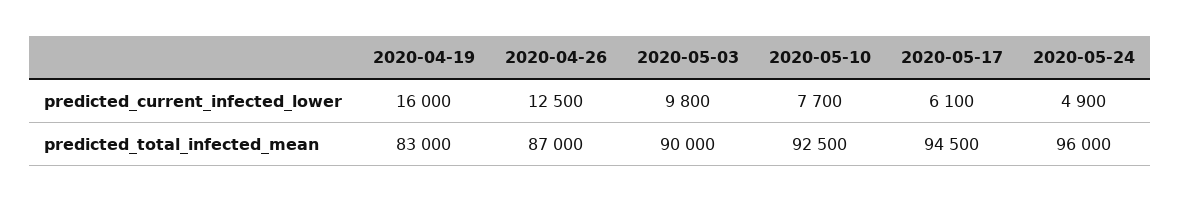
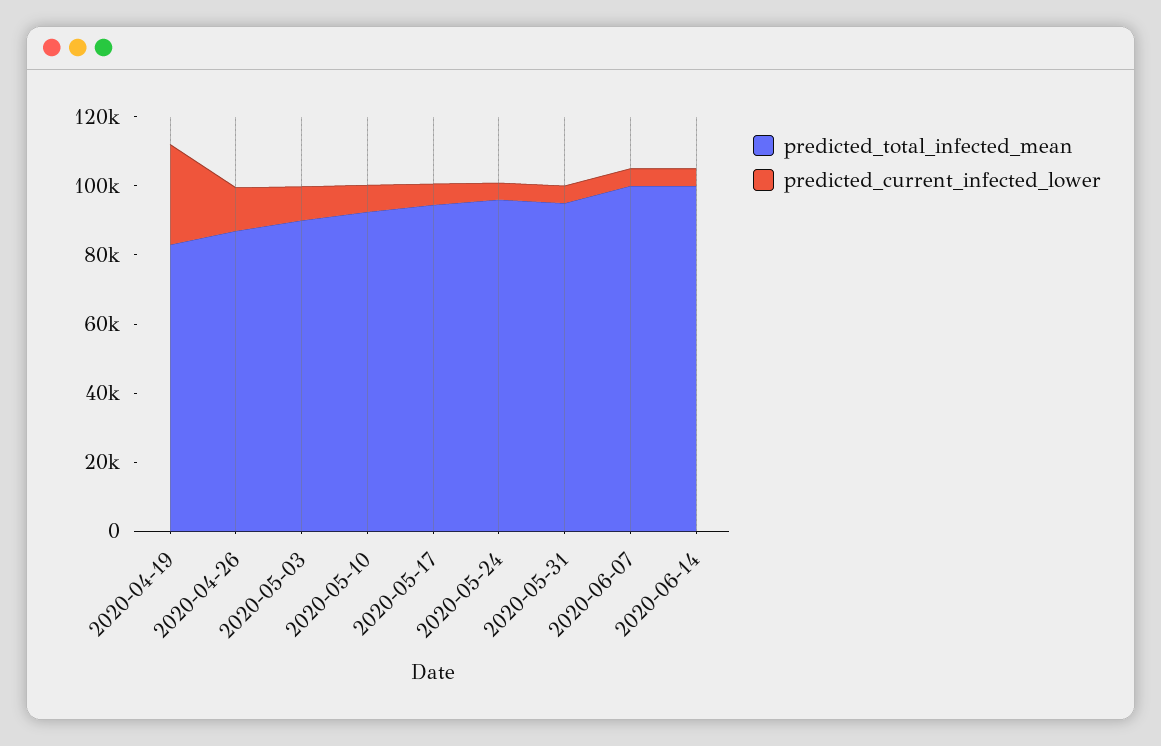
predicted_current_infected_lower, 2020-04-19: 16000 -> 30000
predicted_total_infected_mean, 2020-05-31: none -> 95000
predicted_current_infected_lower, 2020-05-31: none -> 5000
predicted_total_infected_mean, 2020-06-07: none -> 100000
predicted_current_infected_lower, 2020-06-07: none -> 5000
predicted_total_infected_mean, 2020-06-14: none -> 100000
predicted_current_infected_lower, 2020-06-14: none -> 5000

